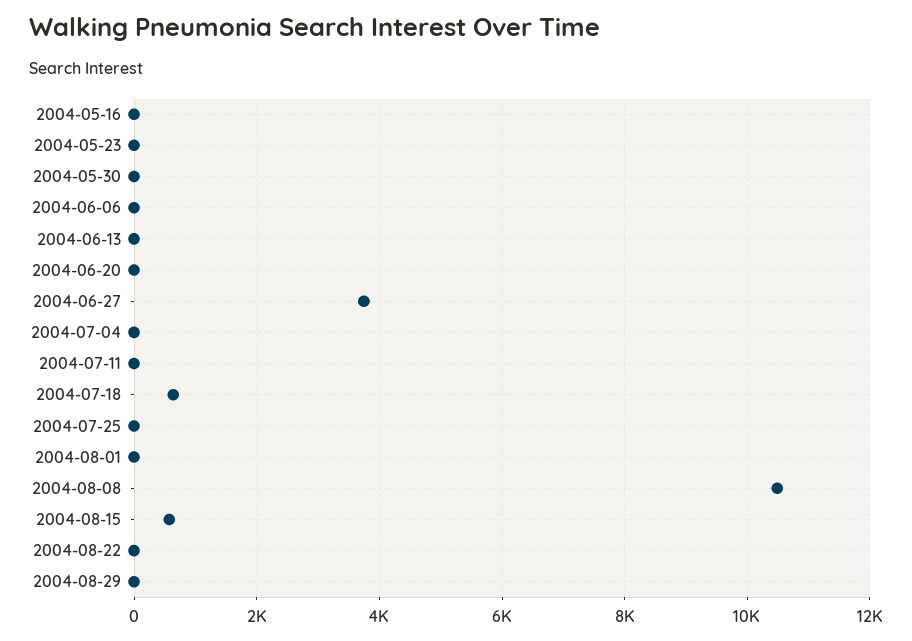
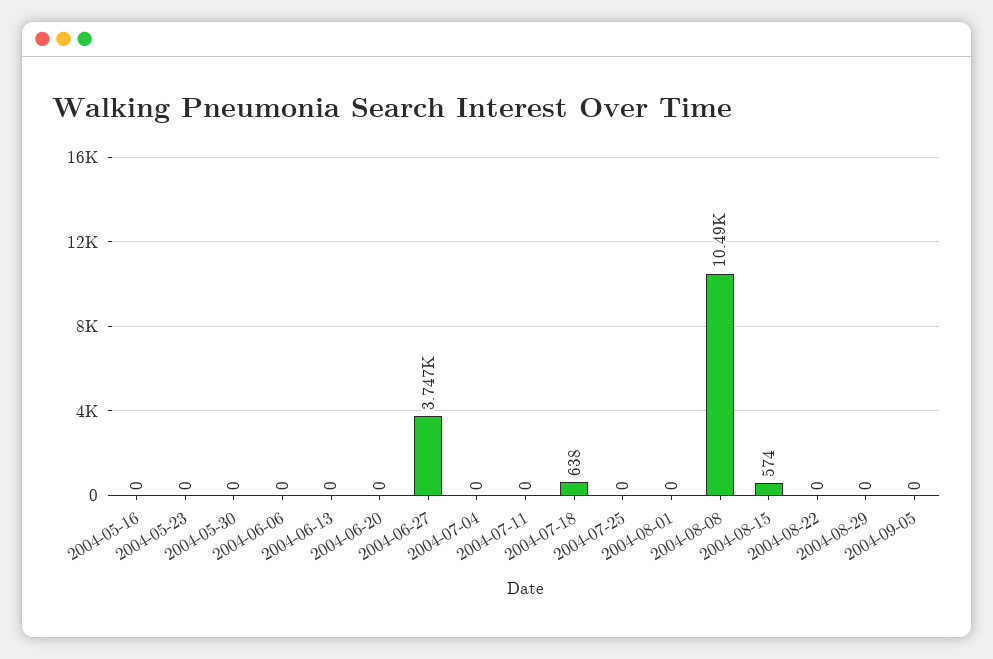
2004-09-05: none -> 0

